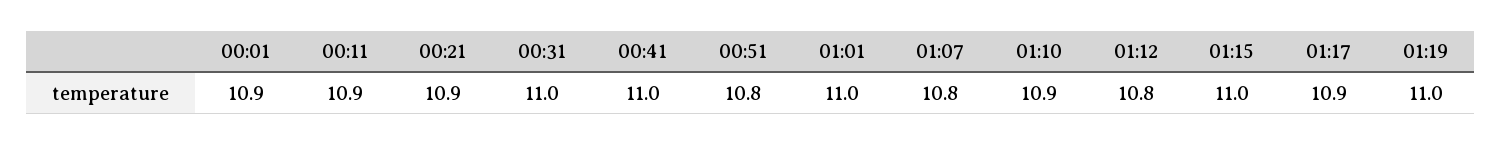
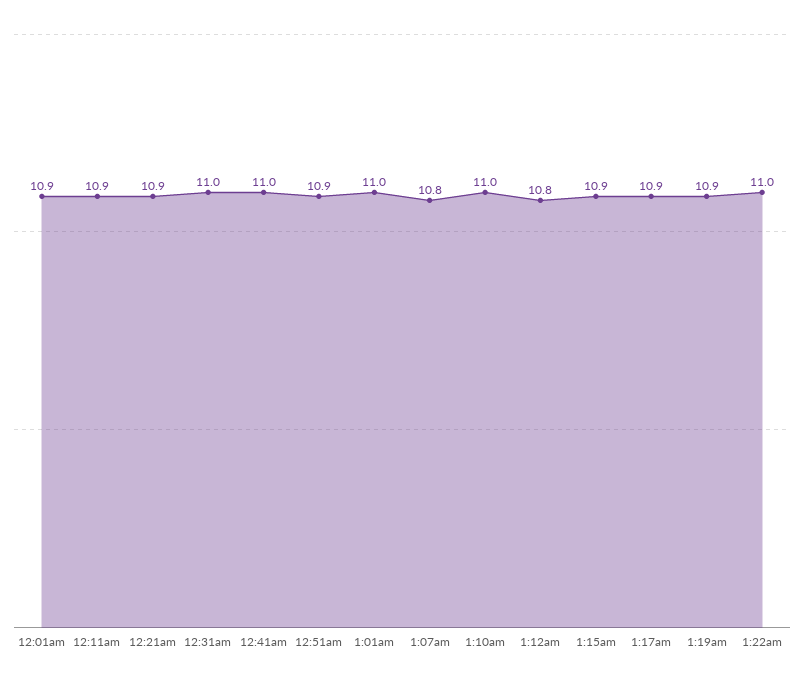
00:51: 10.8 -> 10.9
01:10: 10.9 -> 11
01:15: 11 -> 10.9
01:19: 11 -> 10.9
1:22am: none -> 11

